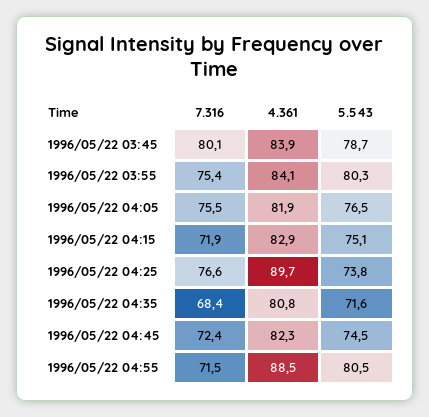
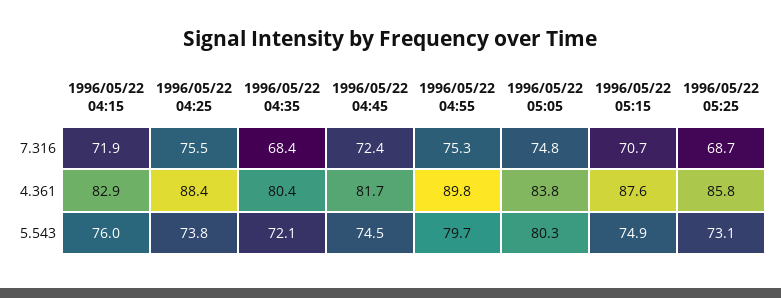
7.316, 1996/05/22 03:45: 80.1 -> none
4.361, 1996/05/22 03:45: 83.9 -> none
5.543, 1996/05/22 03:45: 78.7 -> none
7.316, 1996/05/22 03:55: 75.4 -> none
4.361, 1996/05/22 03:55: 84.1 -> none
5.543, 1996/05/22 03:55: 80.3 -> none
7.316, 1996/05/22 04:05: 75.5 -> none
4.361, 1996/05/22 04:05: 81.9 -> none
5.543, 1996/05/22 04:05: 76.5 -> none
5.543, 1996/05/22 04:15: 75.1 -> 76
7.316, 1996/05/22 04:25: 76.6 -> 75.5
4.361, 1996/05/22 04:25: 89.7 -> 88.4
4.361, 1996/05/22 04:35: 80.8 -> 80.4
5.543, 1996/05/22 04:35: 71.6 -> 72.1
4.361, 1996/05/22 04:45: 82.3 -> 81.7
7.316, 1996/05/22 04:55: 71.5 -> 75.3
4.361, 1996/05/22 04:55: 88.5 -> 89.8
5.543, 1996/05/22 04:55: 80.5 -> 79.7
7.316, 1996/05/22 05:05: none -> 74.8
7.316, 1996/05/22 05:15: none -> 70.7
7.316, 1996/05/22 05:25: none -> 68.7
4.361, 1996/05/22 05:05: none -> 83.8
4.361, 1996/05/22 05:15: none -> 87.6
4.361, 1996/05/22 05:25: none -> 85.8
5.543, 1996/05/22 05:05: none -> 80.3
5.543, 1996/05/22 05:15: none -> 74.9
5.543, 1996/05/22 05:25: none -> 73.1

